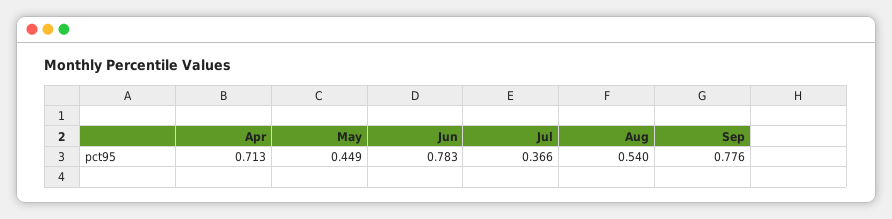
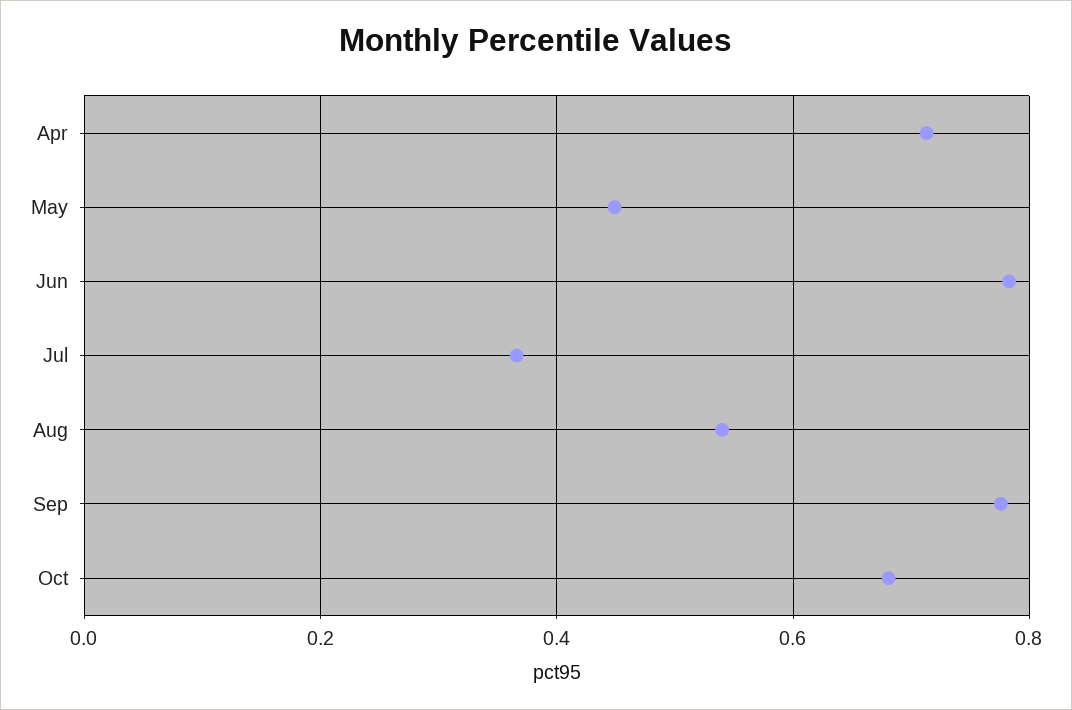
Oct: none -> 0.68

